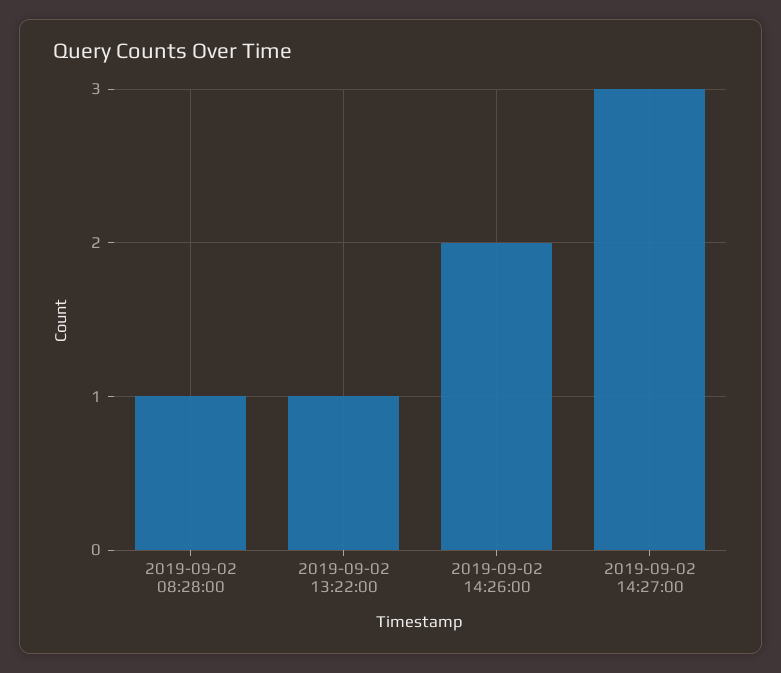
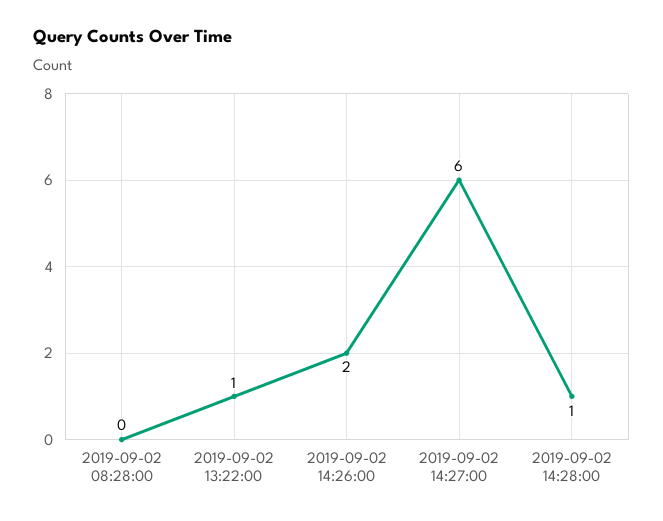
2019-09-02 08:28:00: 1 -> 0
2019-09-02 14:27:00: 3 -> 6
2019-09-02 14:28:00: none -> 1

